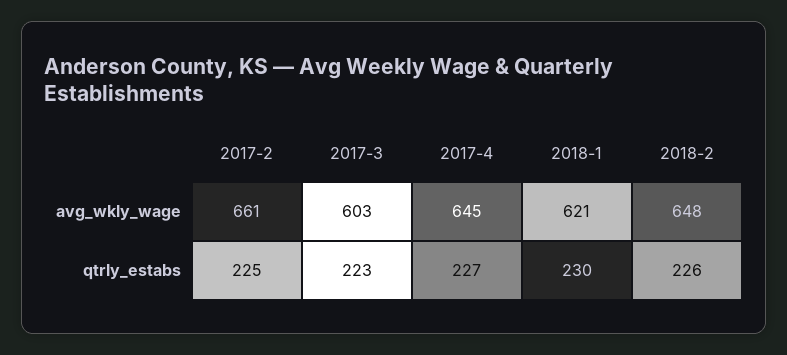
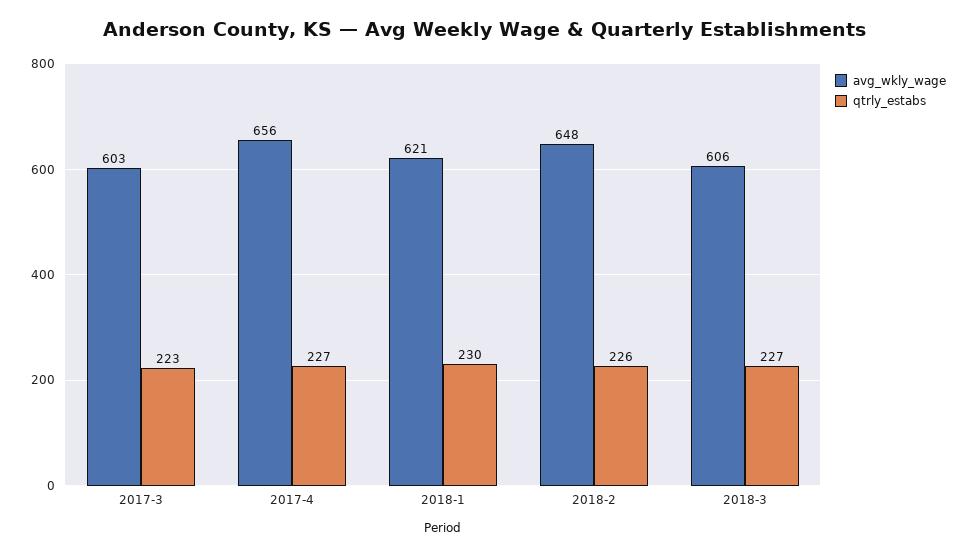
avg_wkly_wage, 2017-2: 661 -> none
avg_wkly_wage, 2017-4: 645 -> 656
qtrly_estabs, 2017-2: 225 -> none
avg_wkly_wage, 2018-3: none -> 606
qtrly_estabs, 2018-3: none -> 227

